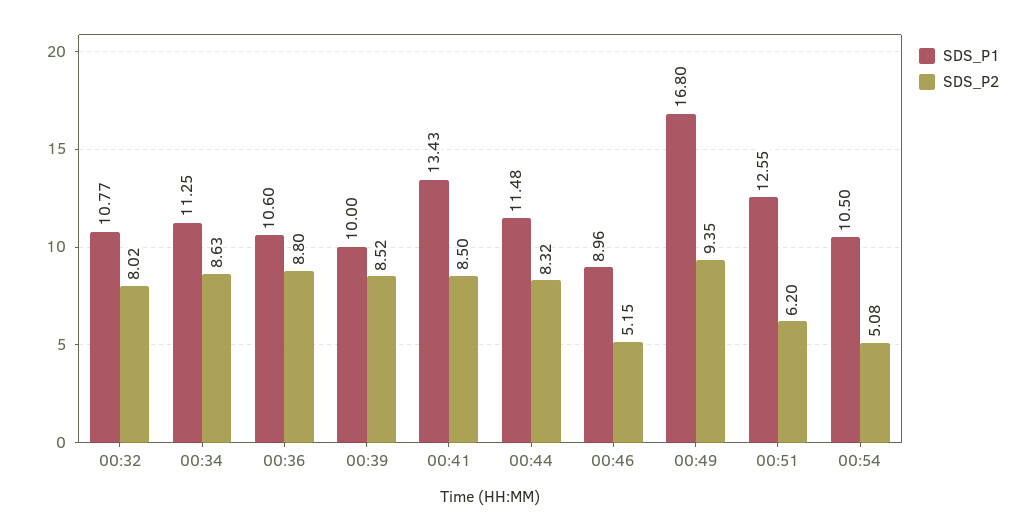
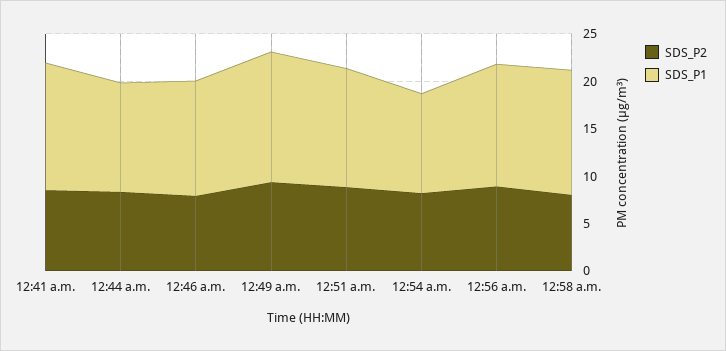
SDS_P1, 00:32: 10.77 -> none
SDS_P2, 00:32: 8.02 -> none
SDS_P1, 00:34: 11.25 -> none
SDS_P2, 00:34: 8.63 -> none
SDS_P1, 00:36: 10.6 -> none
SDS_P2, 00:36: 8.8 -> none
SDS_P1, 00:39: 10 -> none
SDS_P2, 00:39: 8.52 -> none
SDS_P1, 00:46: 8.96 -> 12
SDS_P2, 00:46: 5.15 -> 8
SDS_P1, 00:49: 16.8 -> 14
SDS_P2, 00:51: 6.2 -> 9
SDS_P2, 00:54: 5.08 -> 8
SDS_P2, 12:56 a.m.: none -> 9
SDS_P1, 12:56 a.m.: none -> 13
SDS_P2, 12:58 a.m.: none -> 8
SDS_P1, 12:58 a.m.: none -> 13

